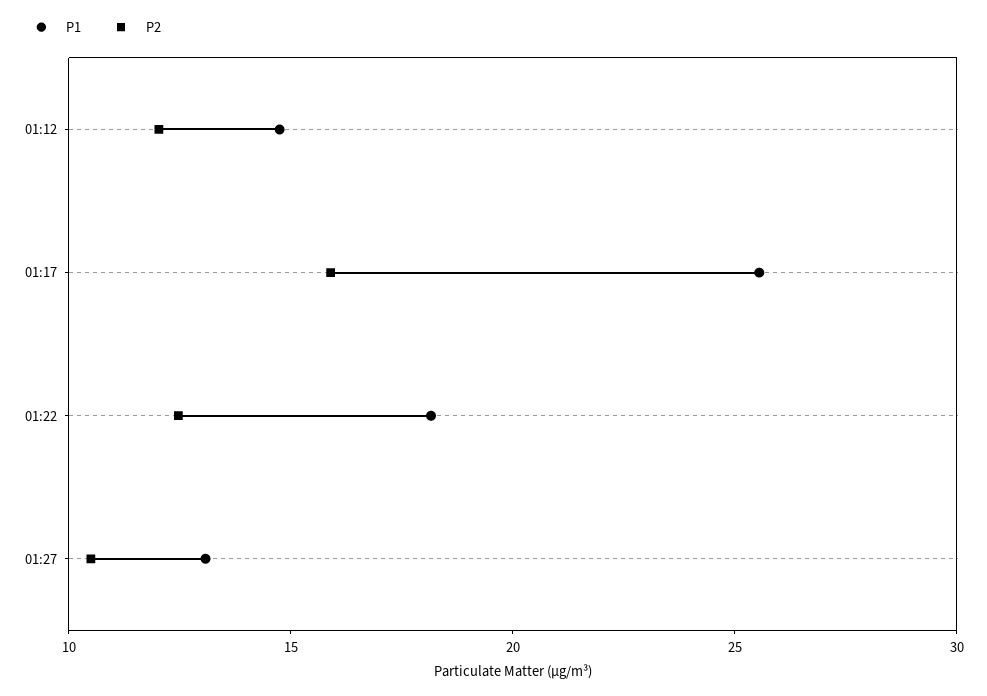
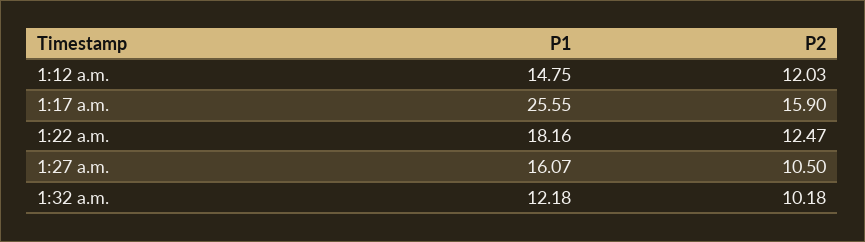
P1, 01:27: 13 -> 16.07
P1, 1:32 a.m.: none -> 12.18
P2, 1:32 a.m.: none -> 10.18

